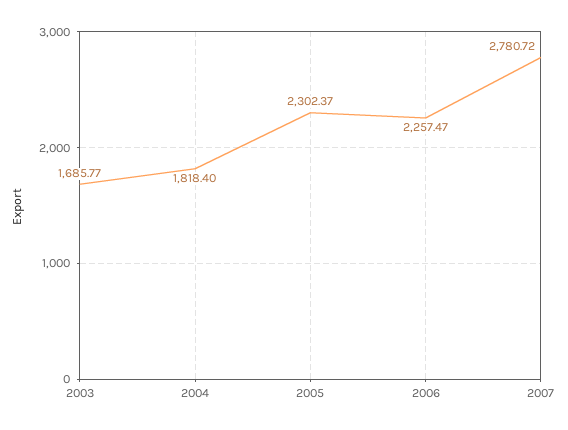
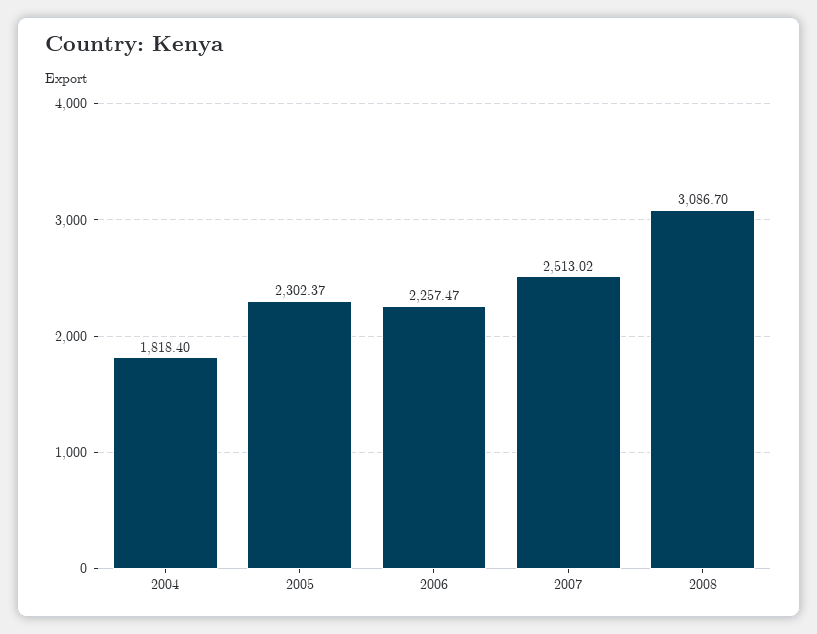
2003: 1685.77 -> none
2007: 2780.72 -> 2513.02
2008: none -> 3086.7

